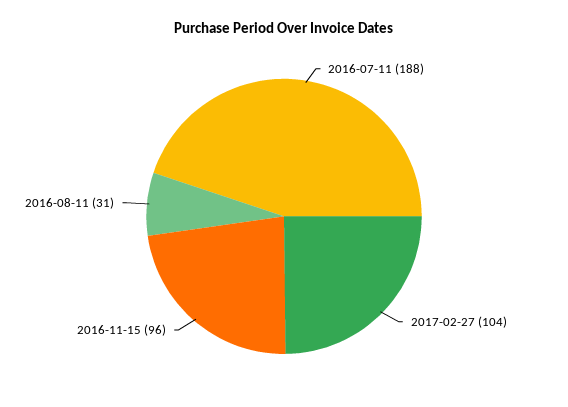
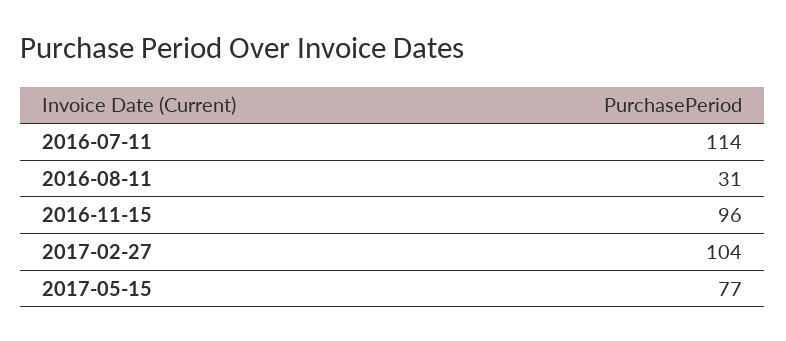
2016-07-11: 188 -> 114
2017-05-15: none -> 77

